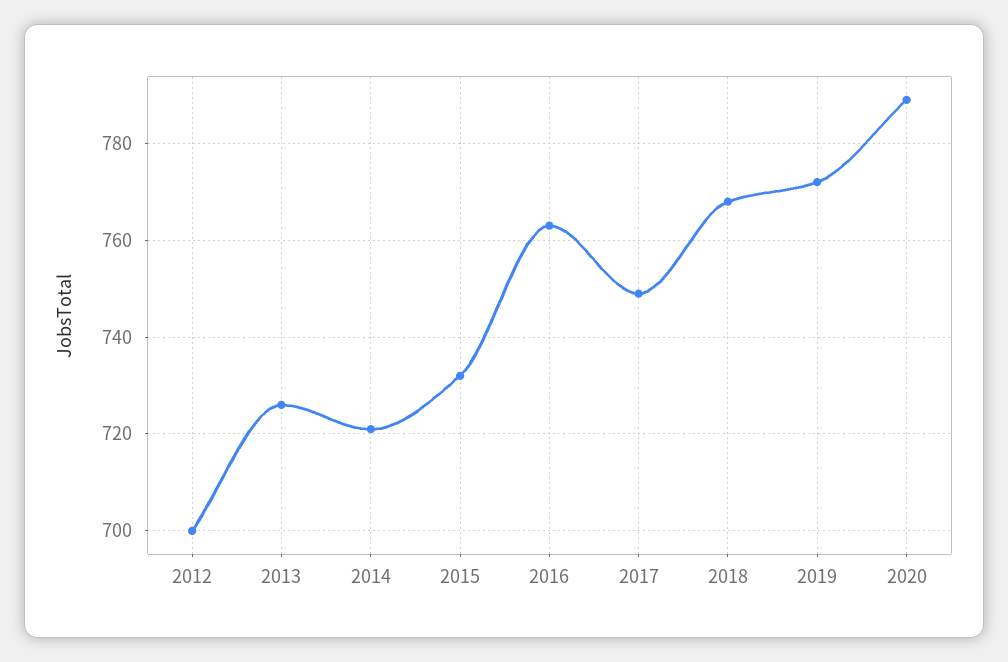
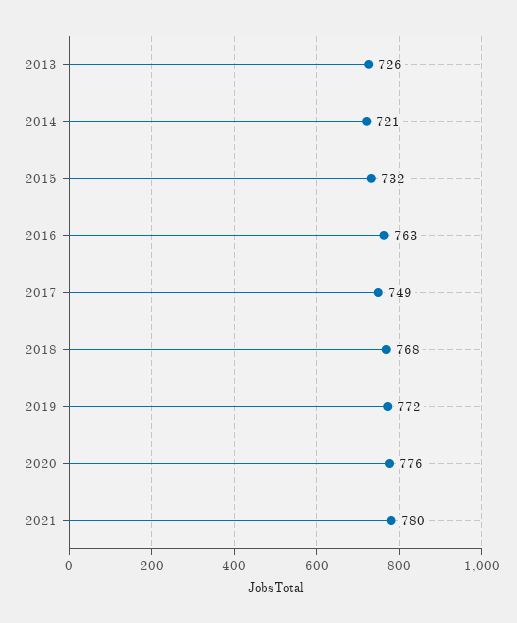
2012: 700 -> none
2020: 790 -> 776
2021: none -> 780

